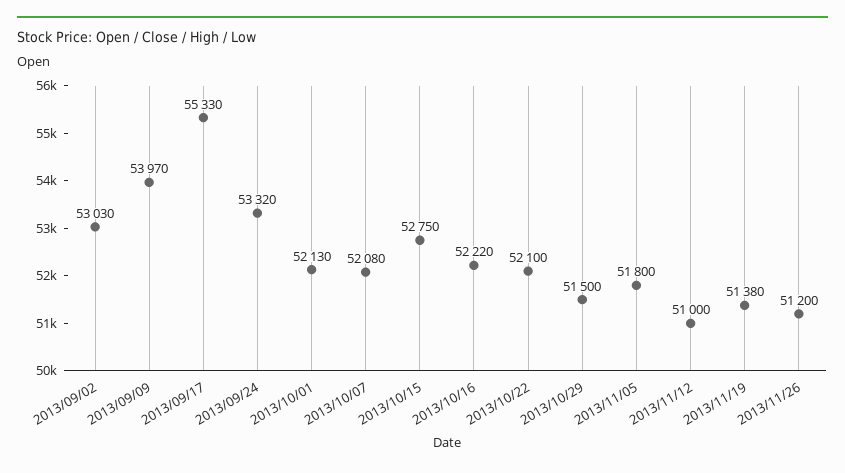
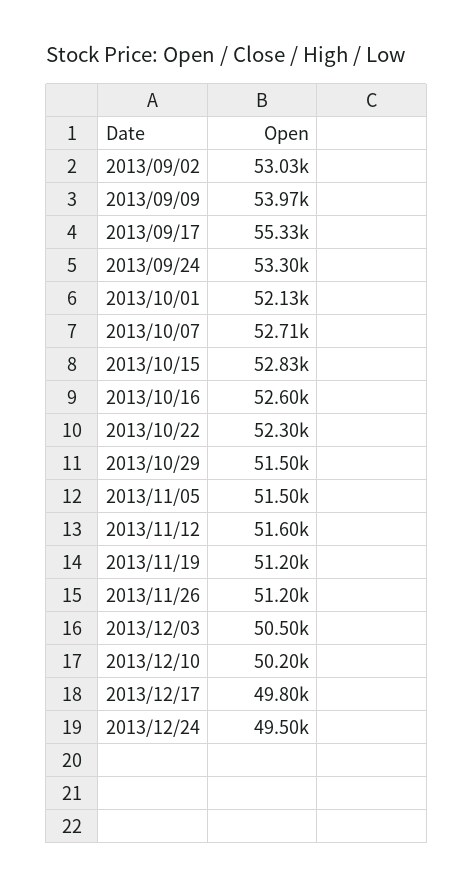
2013/09/24: 53320 -> 53300
2013/10/07: 52080 -> 52710
2013/10/15: 52750 -> 52830
2013/10/16: 52220 -> 52600
2013/10/22: 52100 -> 52300
2013/11/05: 51800 -> 51500
2013/11/12: 51000 -> 51600
2013/11/19: 51380 -> 51200
2013/12/03: none -> 50500
2013/12/10: none -> 50200
2013/12/17: none -> 49800
2013/12/24: none -> 49500

